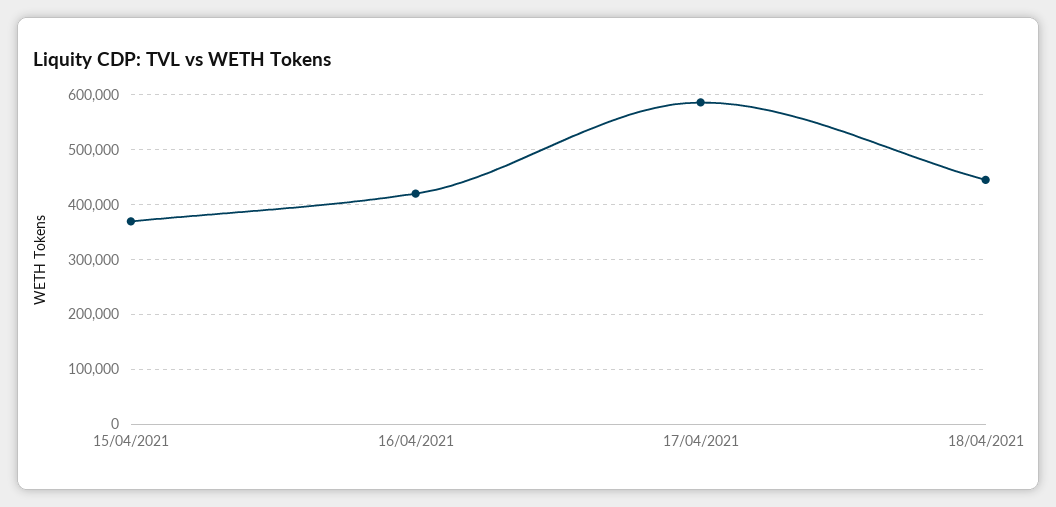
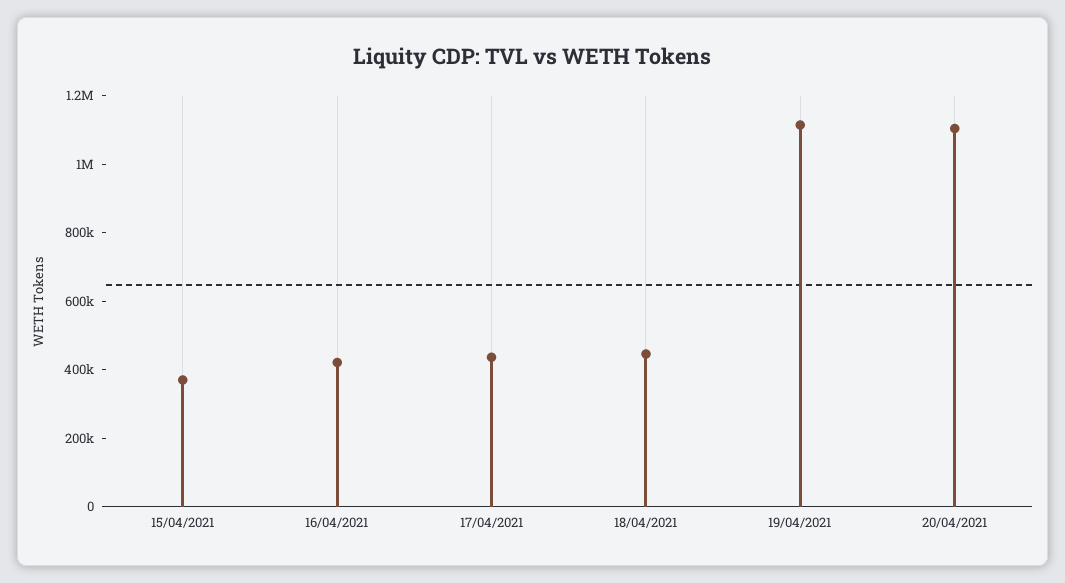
17/04/2021: 580000 -> 450000
19/04/2021: none -> 1100000
20/04/2021: none -> 1100000

